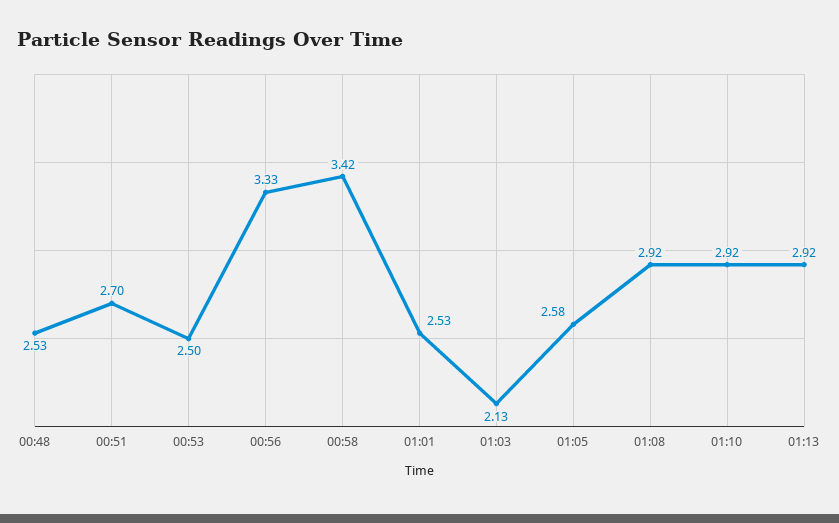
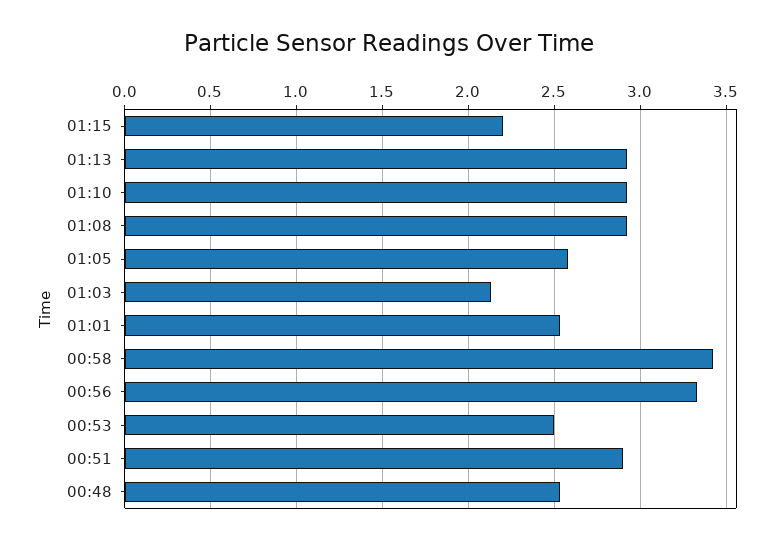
00:51: 2.7 -> 2.9
01:15: none -> 2.2

